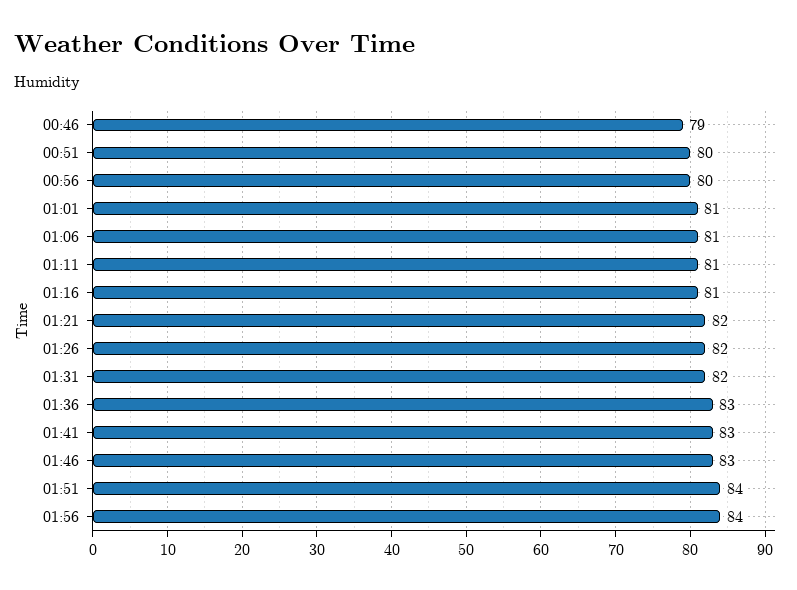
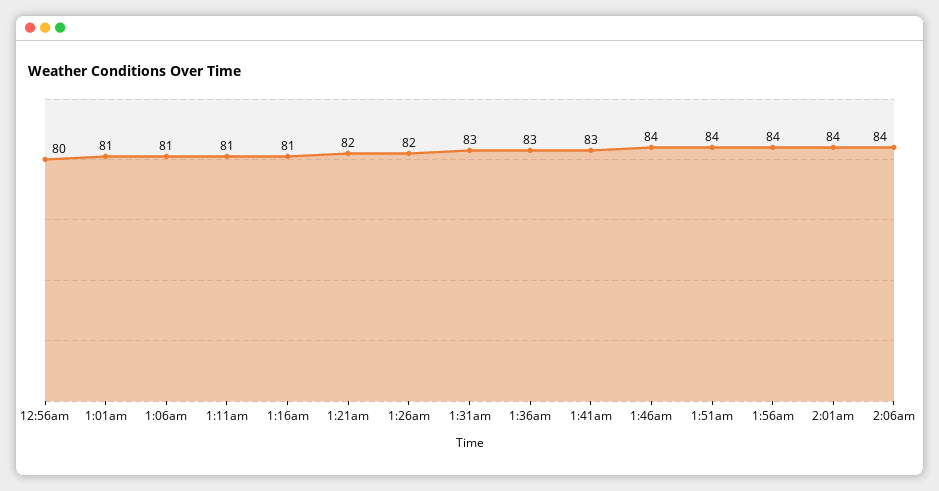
00:46: 79 -> none
00:51: 80 -> none
01:31: 82 -> 83
01:46: 83 -> 84
2:01am: none -> 84
2:06am: none -> 84

